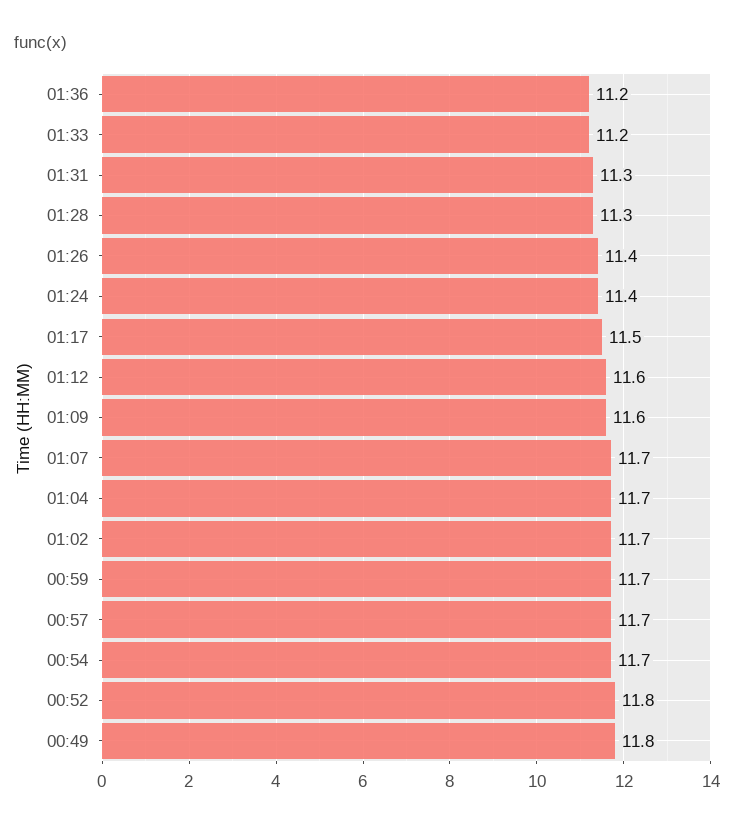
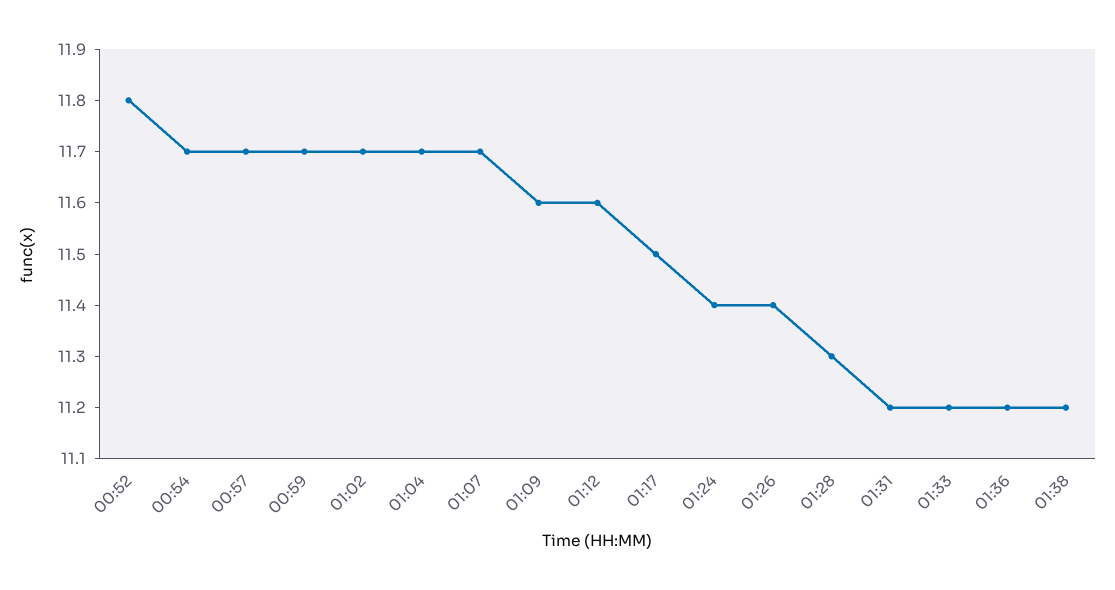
01:31: 11.3 -> 11.2
00:49: 11.8 -> none
01:38: none -> 11.2

